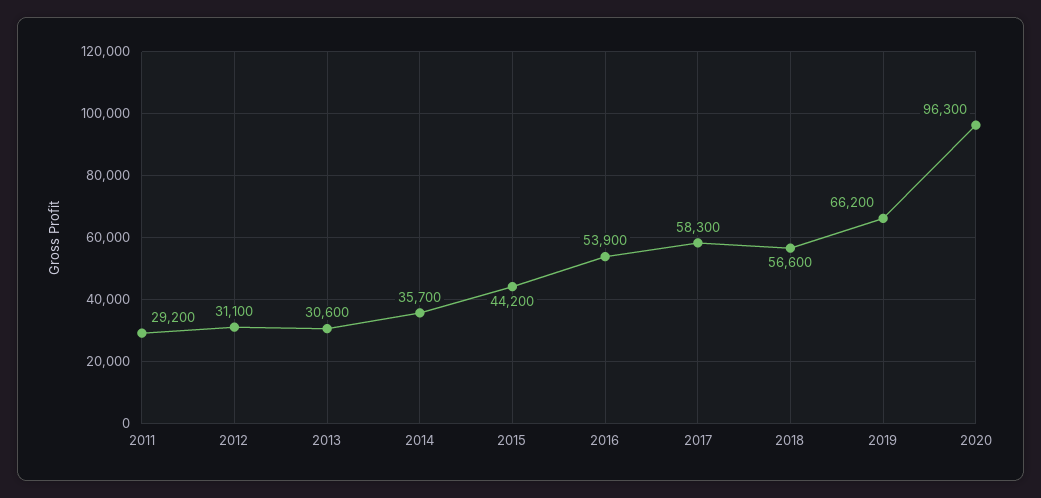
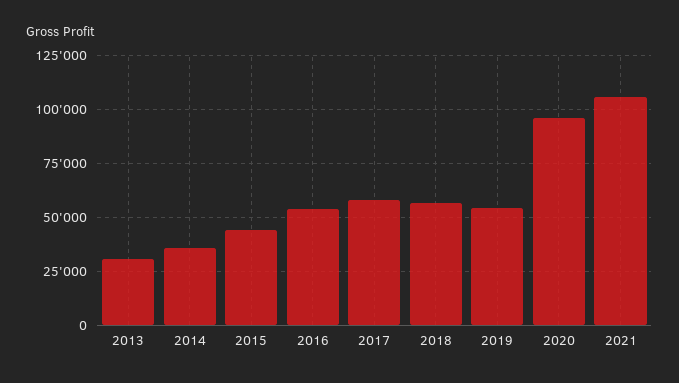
2011: 29200 -> none
2012: 31100 -> none
2019: 66200 -> 55000
2021: none -> 105000

